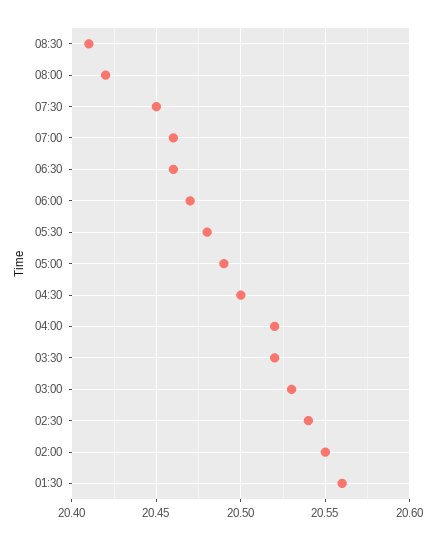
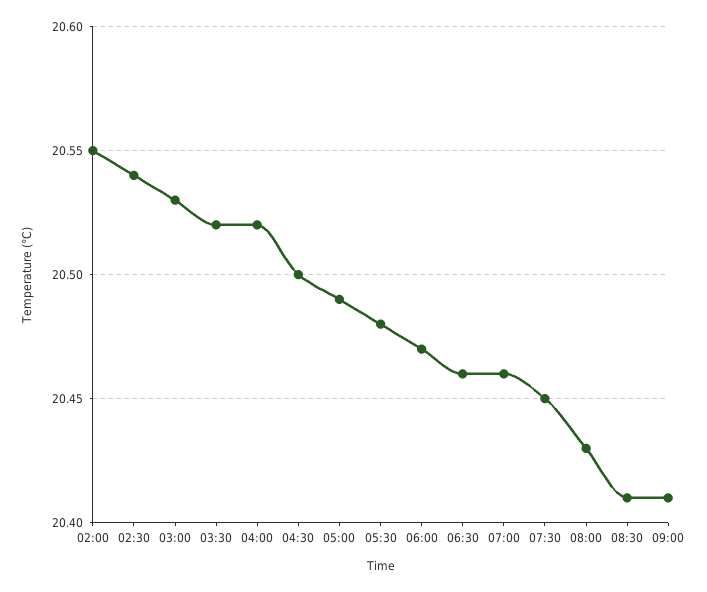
08:00: 20.42 -> 20.43
01:30: 20.56 -> none
09:00: none -> 20.41

